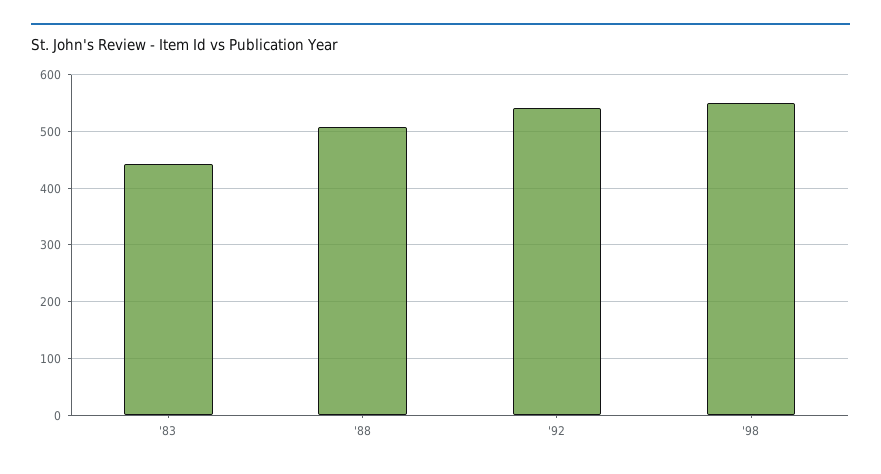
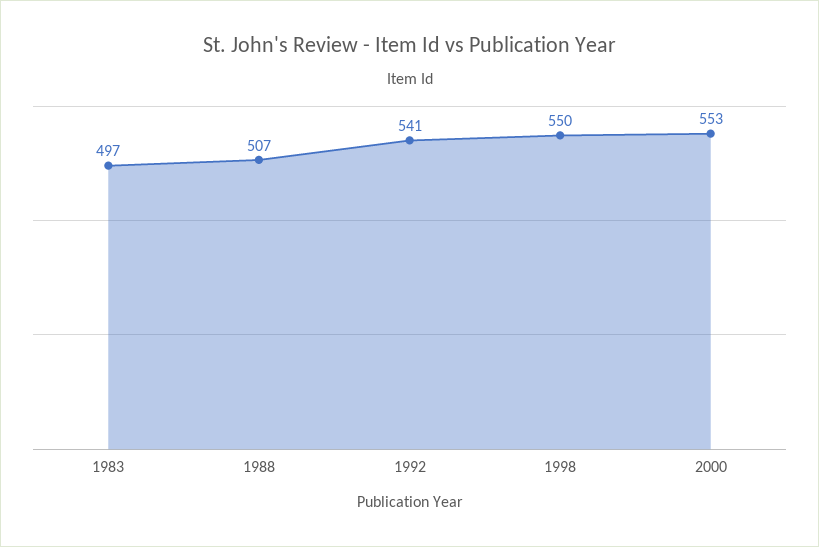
'83: 440 -> 497
2000: none -> 553

